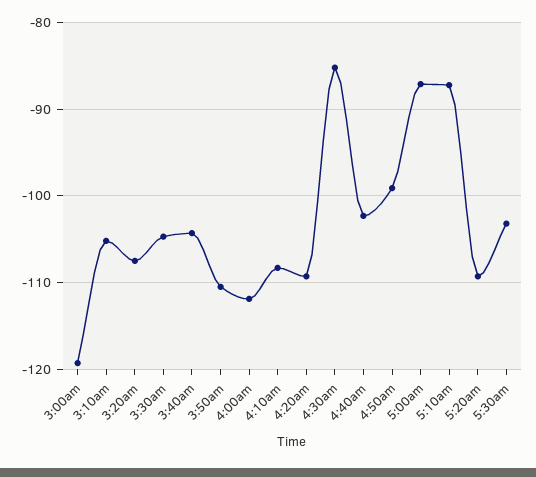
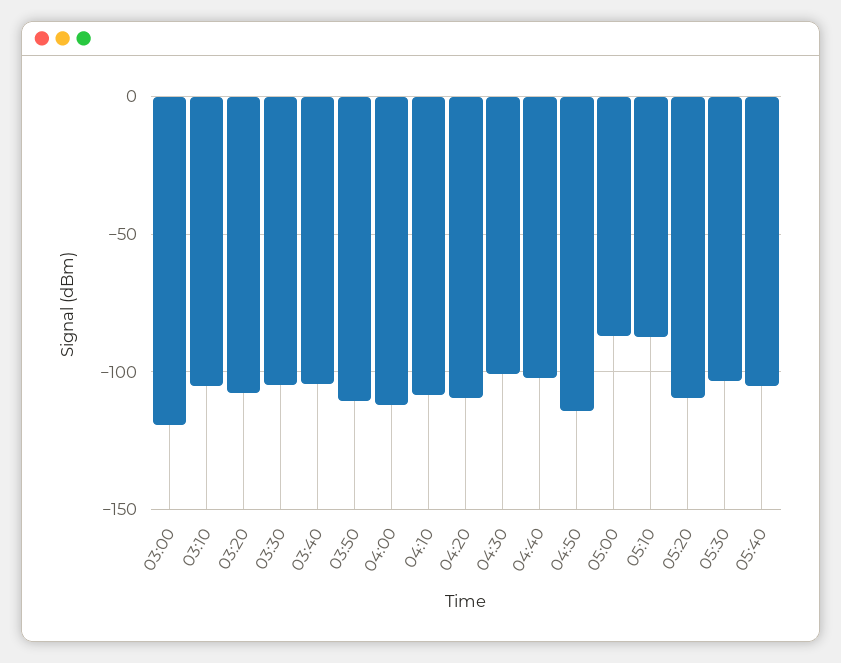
4:30am: -85 -> -100
4:50am: -99 -> -115
05:40: none -> -105

